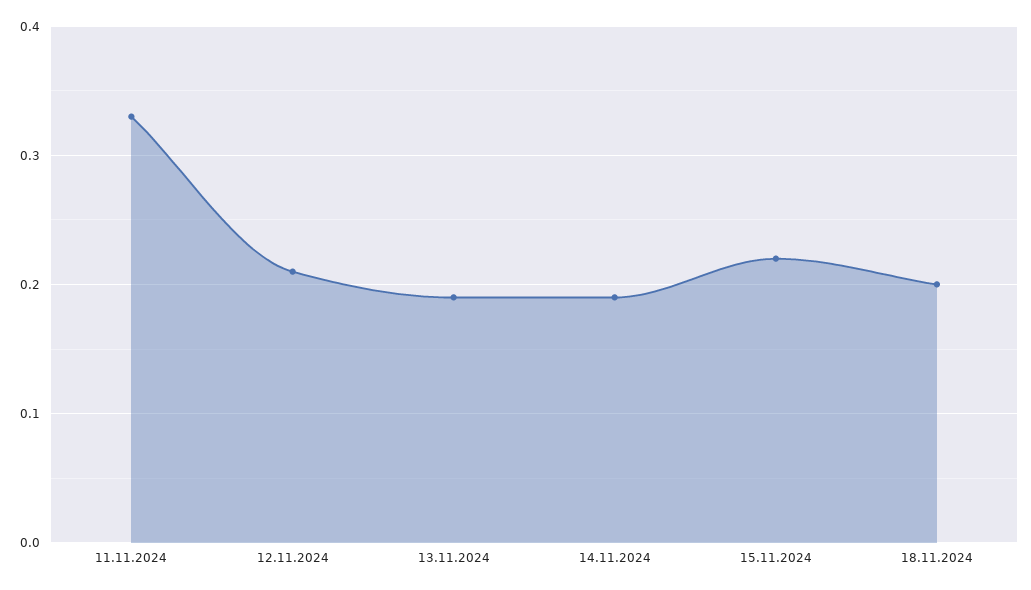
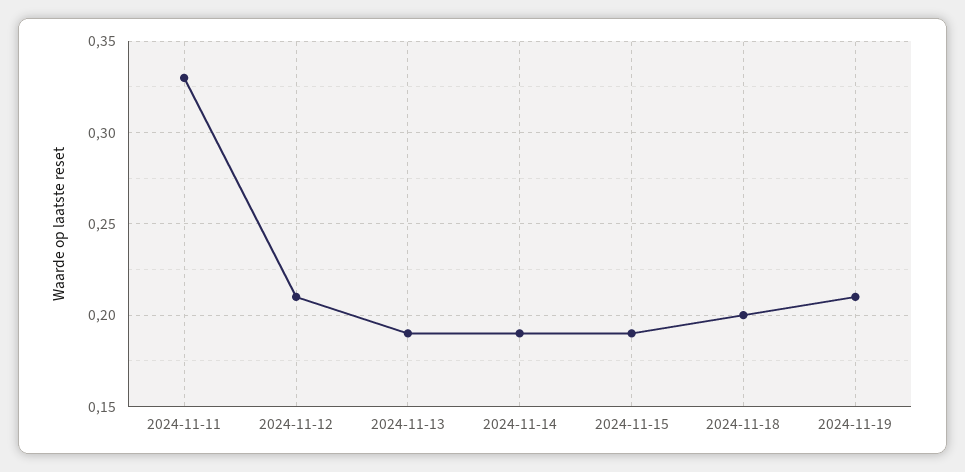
15.11.2024: 0.22 -> 0.19
2024-11-19: none -> 0.21

